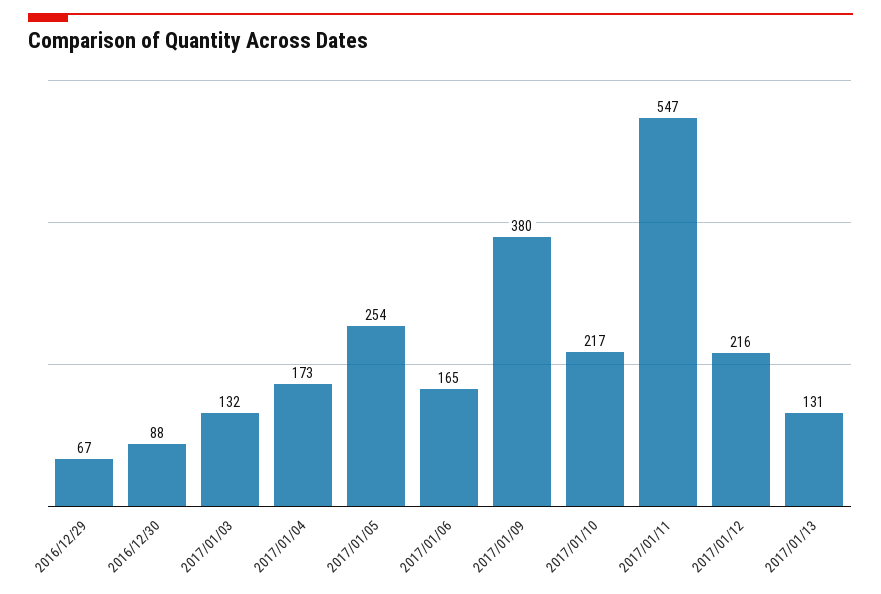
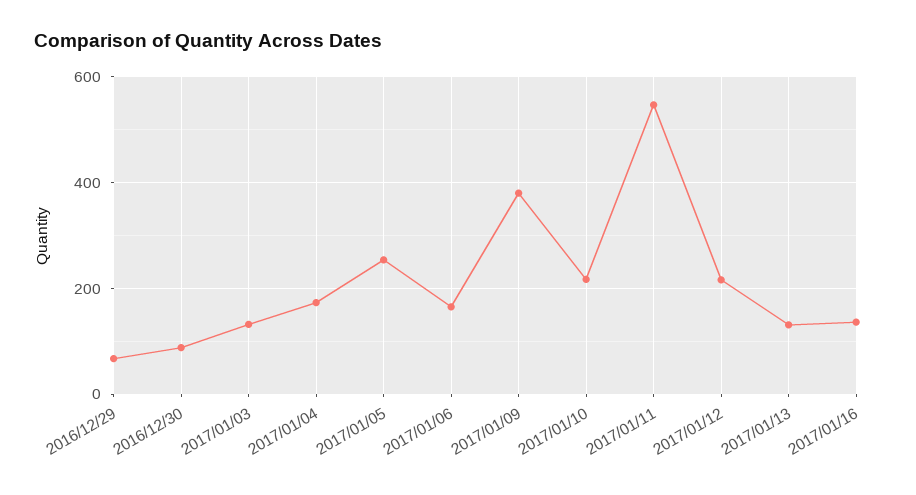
2017/01/16: none -> 140

